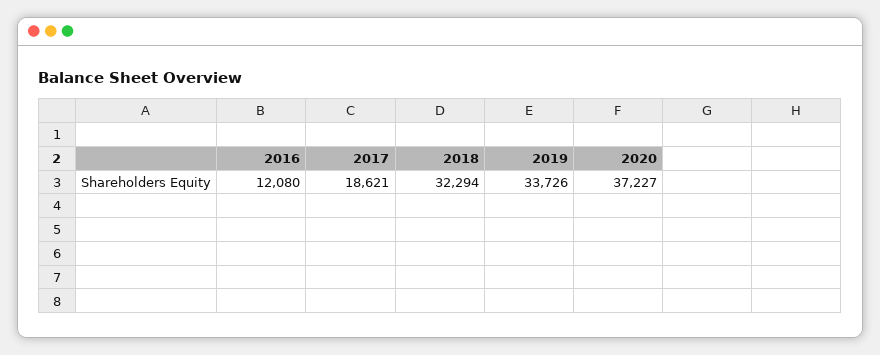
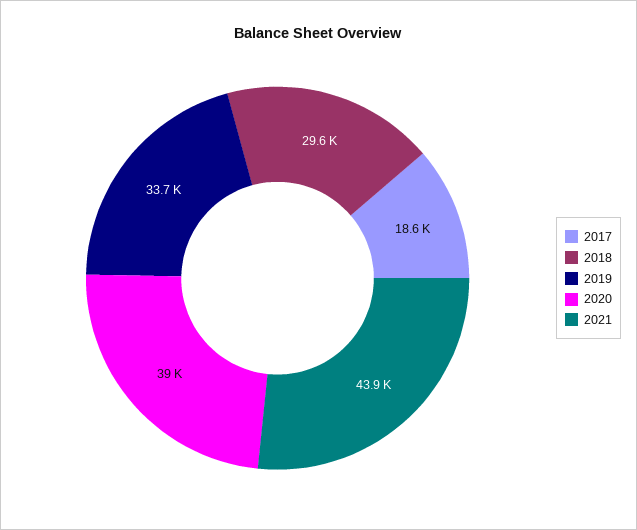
2016: 12080 -> none
2018: 32294 -> 29600
2020: 37227 -> 39000
2021: none -> 43900

